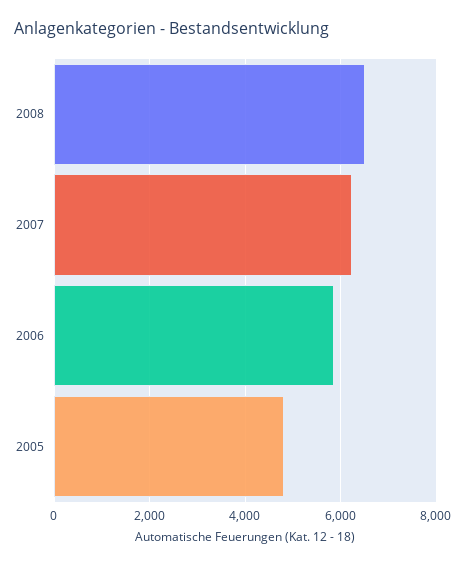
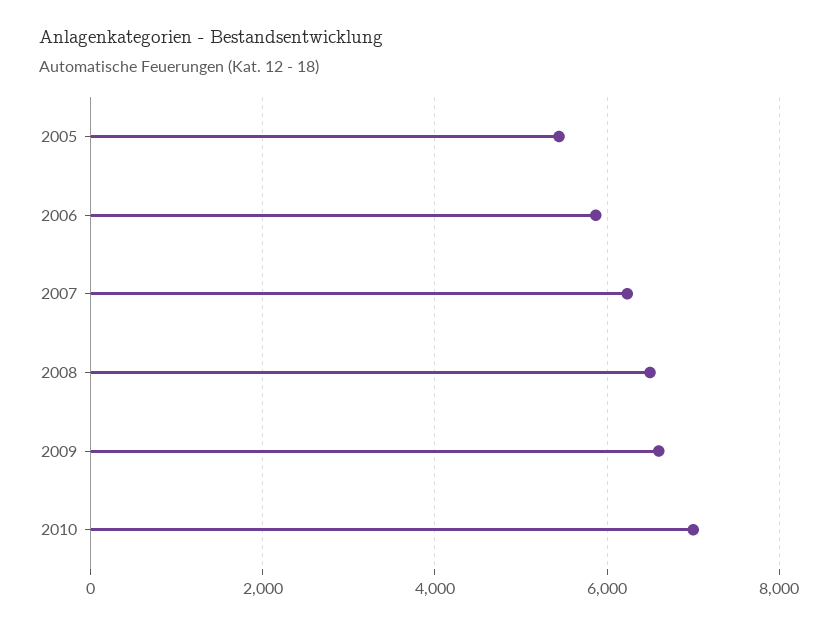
2005: 4800 -> 5400
2009: none -> 6600
2010: none -> 7000

